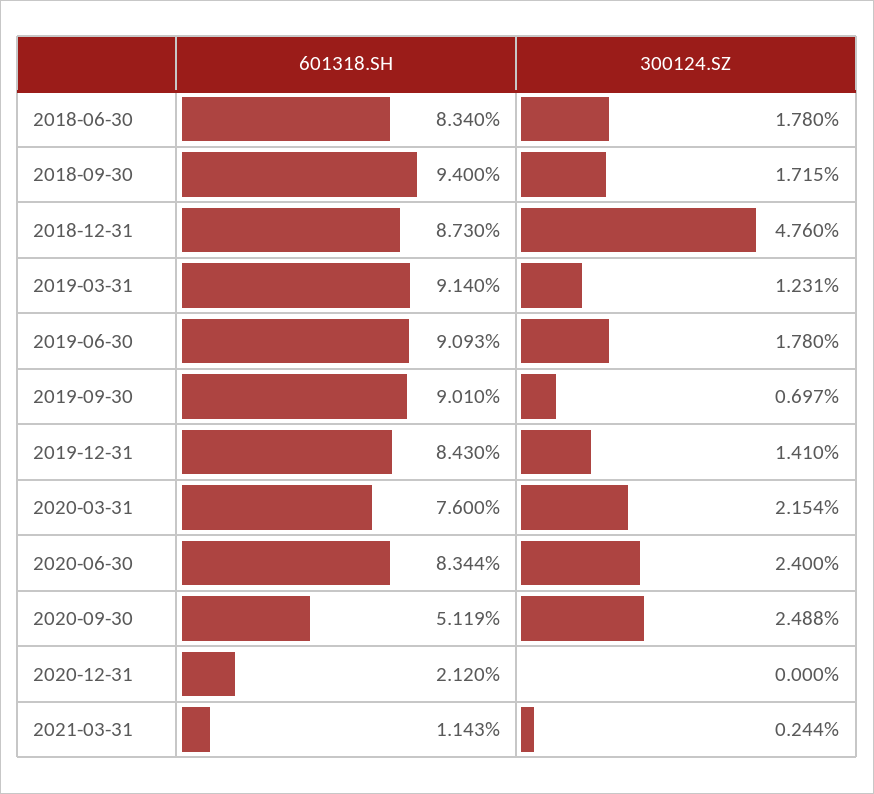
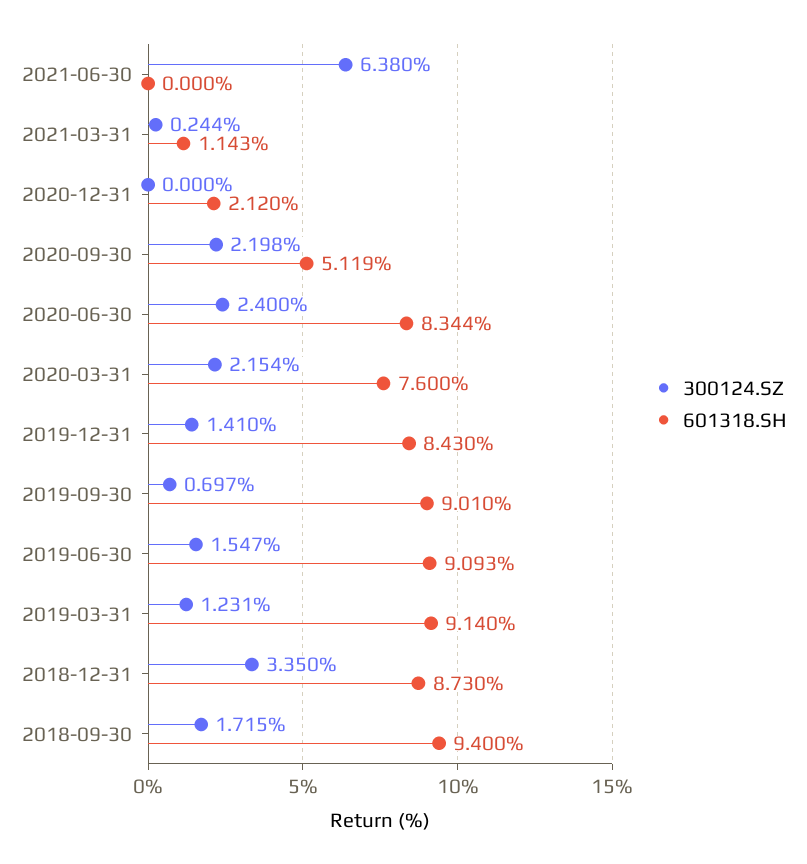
601318.SH, 2018-06-30: 8.34 -> none
300124.SZ, 2018-06-30: 1.78 -> none
300124.SZ, 2018-12-31: 4.76 -> 3.35
300124.SZ, 2019-06-30: 1.78 -> 1.547
300124.SZ, 2020-09-30: 2.488 -> 2.198
300124.SZ, 2021-06-30: none -> 6.38
601318.SH, 2021-06-30: none -> 0

